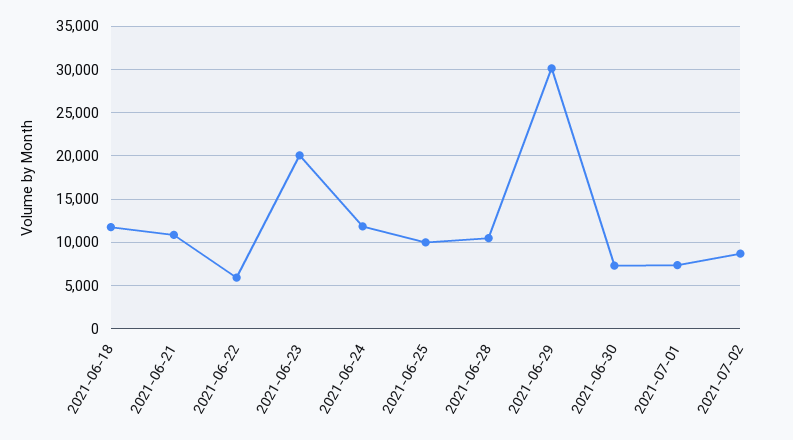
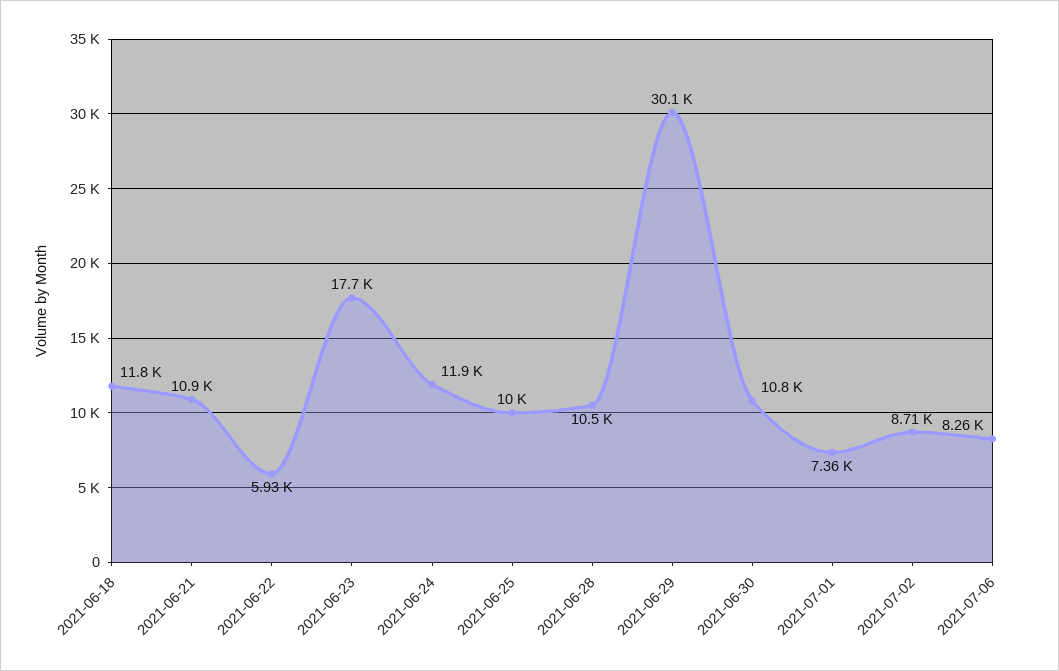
2021-06-23: 20000 -> 17700
2021-06-30: 7000 -> 10800
2021-07-06: none -> 8260

